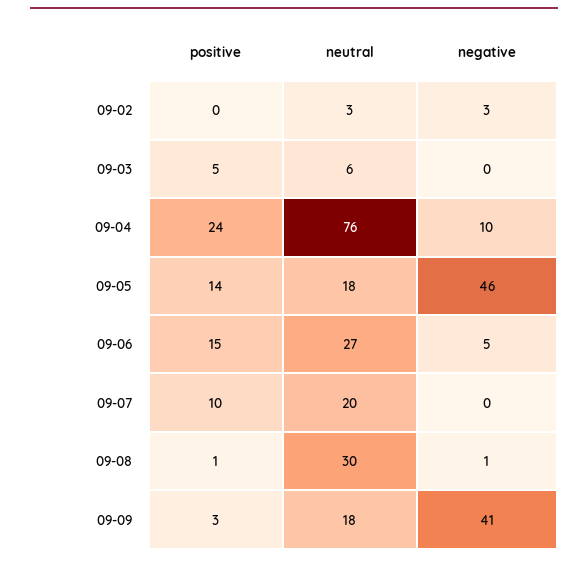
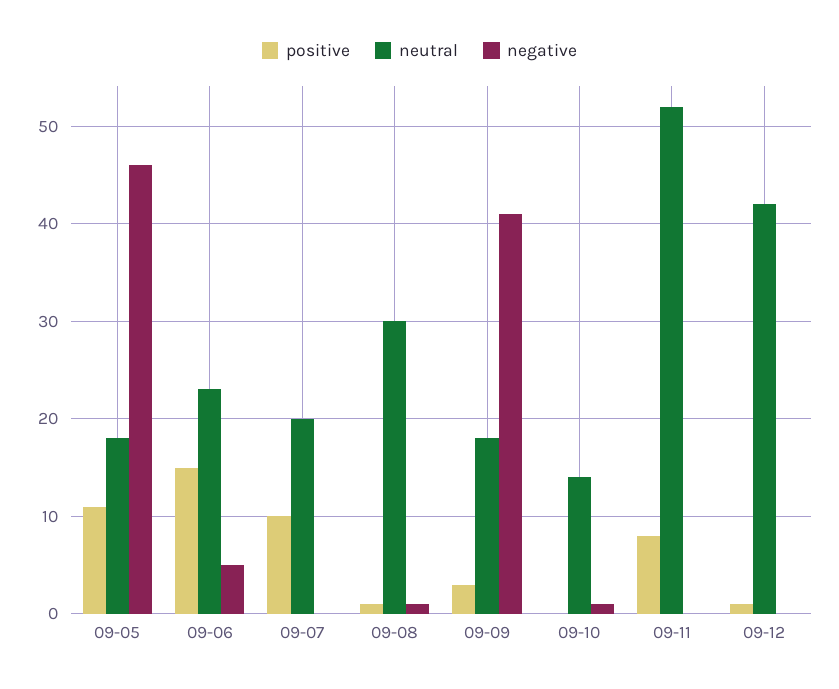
positive, 09-02: 0 -> none
neutral, 09-02: 3 -> none
negative, 09-02: 3 -> none
positive, 09-03: 5 -> none
neutral, 09-03: 6 -> none
negative, 09-03: 0 -> none
positive, 09-04: 24 -> none
neutral, 09-04: 76 -> none
negative, 09-04: 10 -> none
positive, 09-05: 14 -> 11
neutral, 09-06: 27 -> 23
positive, 09-10: none -> 0
neutral, 09-10: none -> 14
negative, 09-10: none -> 1
positive, 09-11: none -> 8
neutral, 09-11: none -> 52
negative, 09-11: none -> 0
positive, 09-12: none -> 1
neutral, 09-12: none -> 42
negative, 09-12: none -> 0

